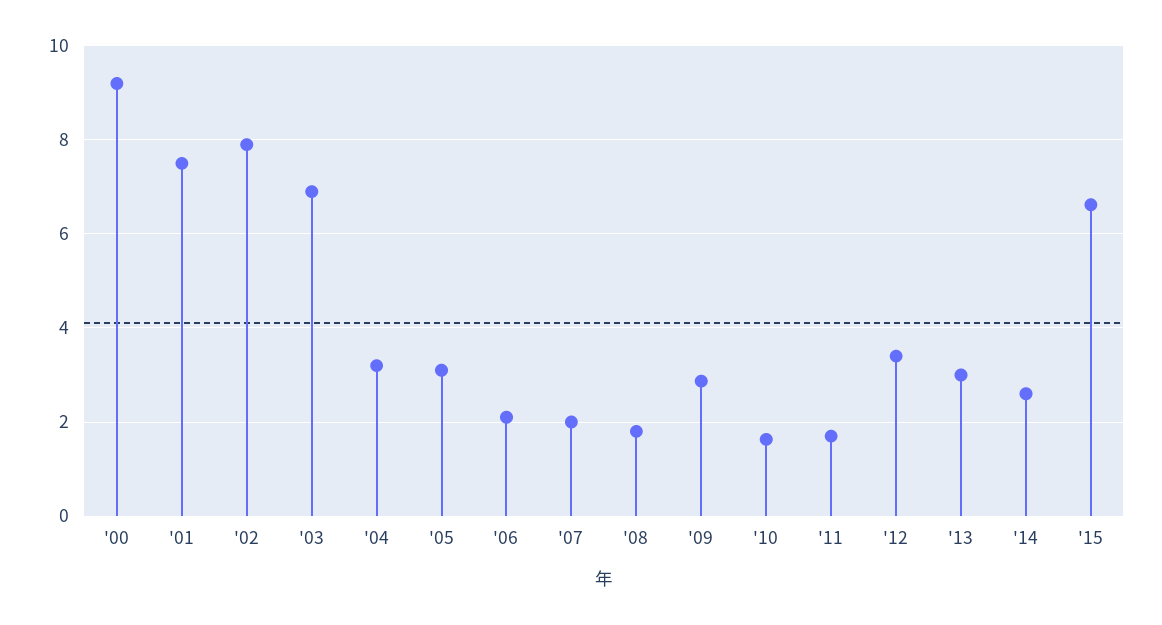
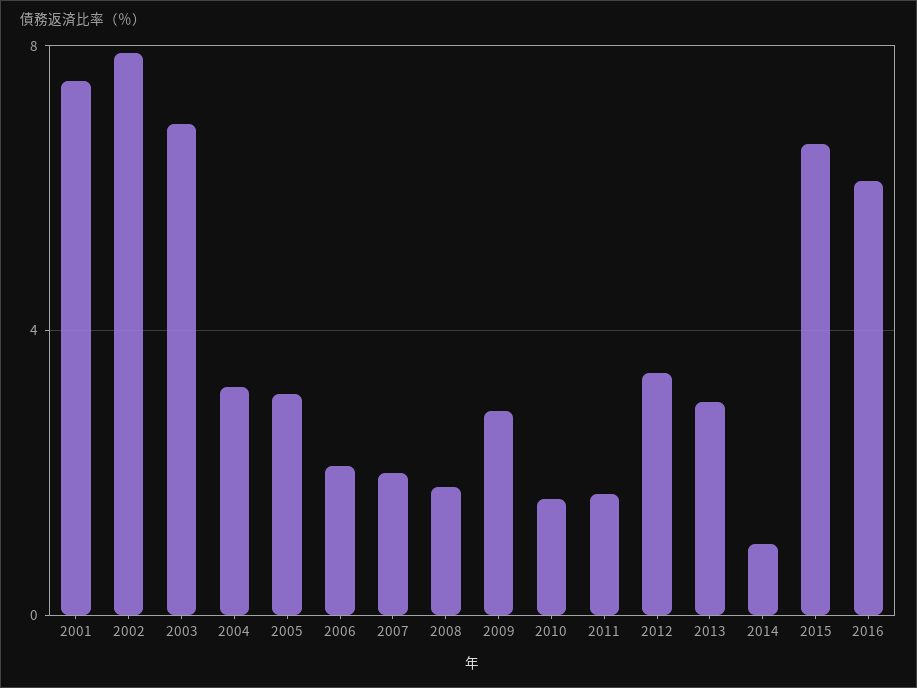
'00: 9.2 -> none
'14: 2.6 -> 1
2016: none -> 6

